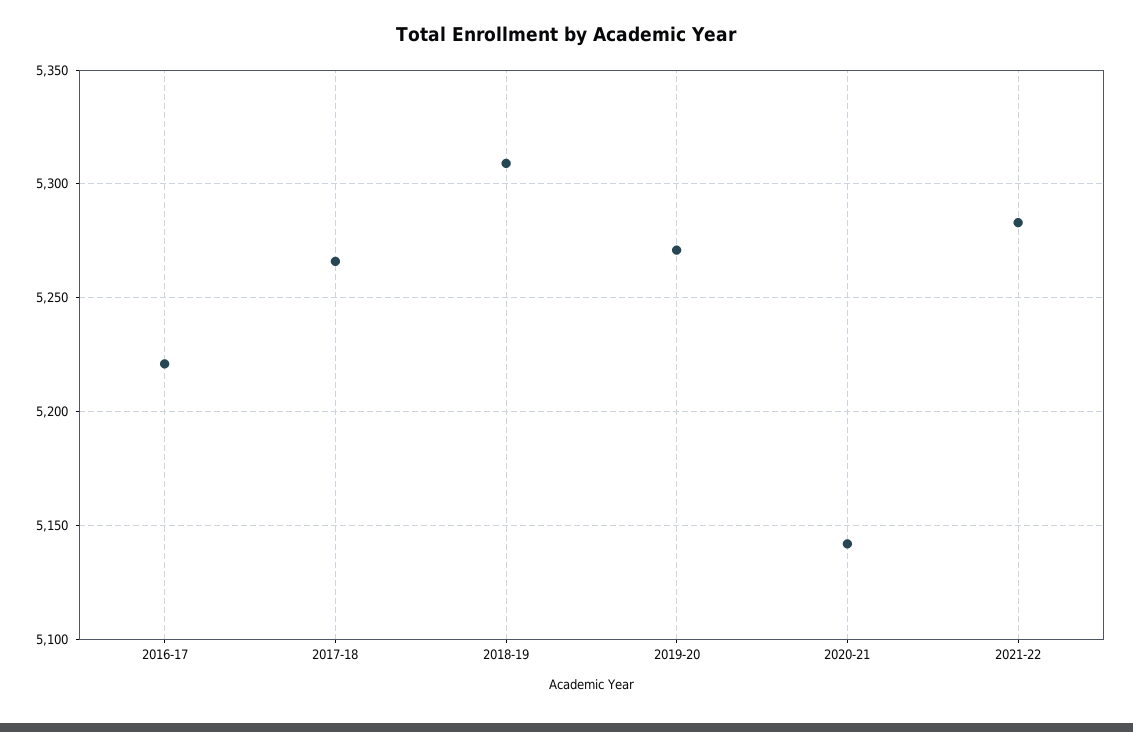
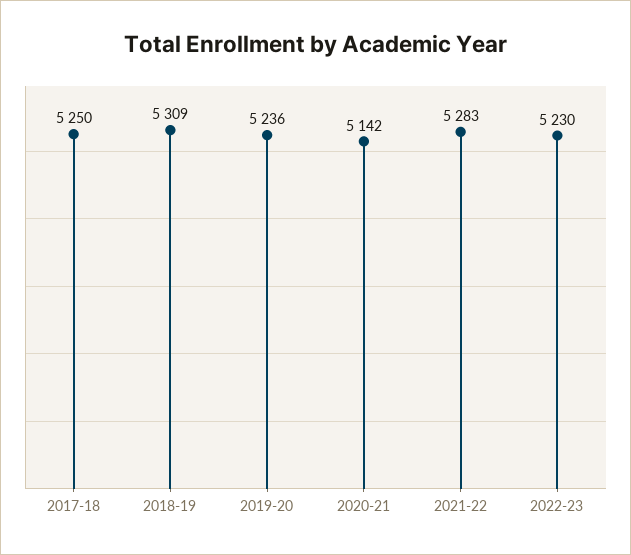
2016-17: 5220 -> none
2017-18: 5265 -> 5250
2019-20: 5270 -> 5236
2022-23: none -> 5230

